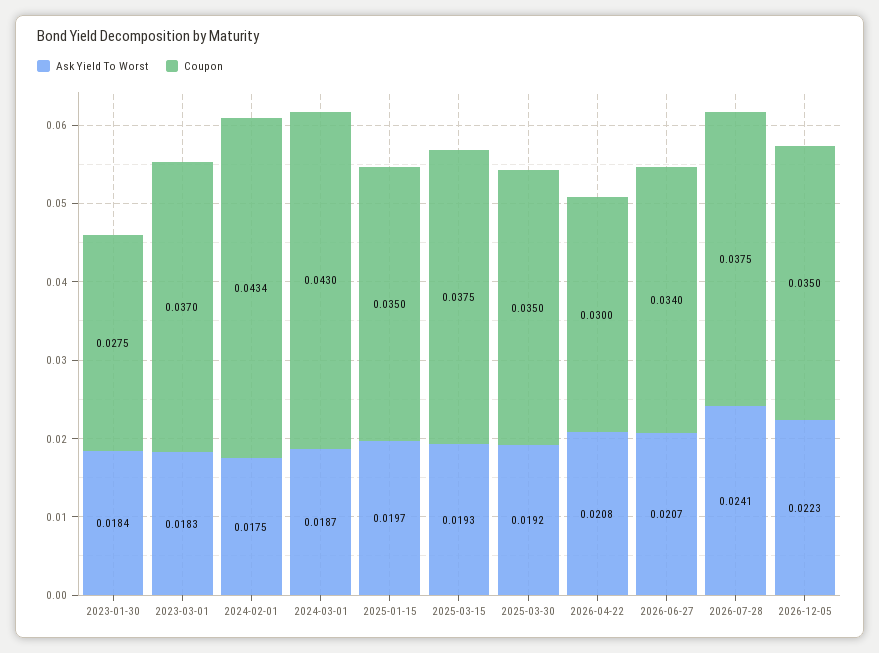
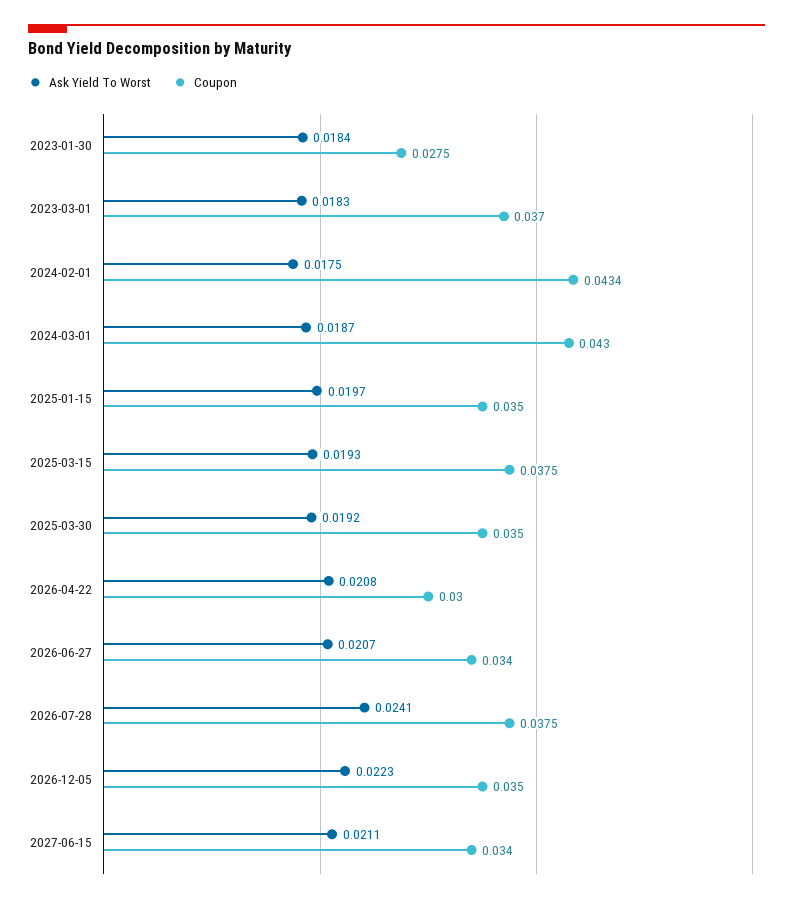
Ask Yield To Worst, 2027-06-15: none -> 0.0211
Coupon, 2027-06-15: none -> 0.034

